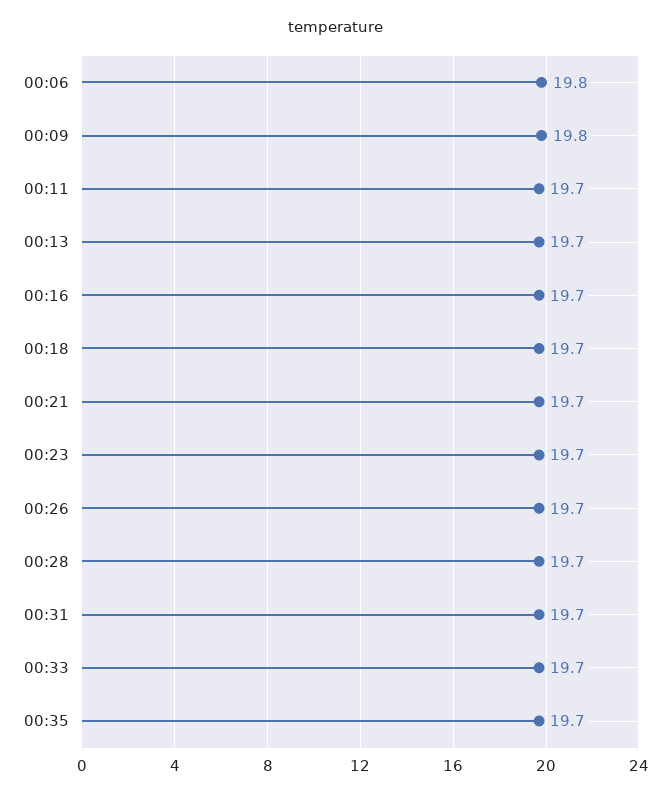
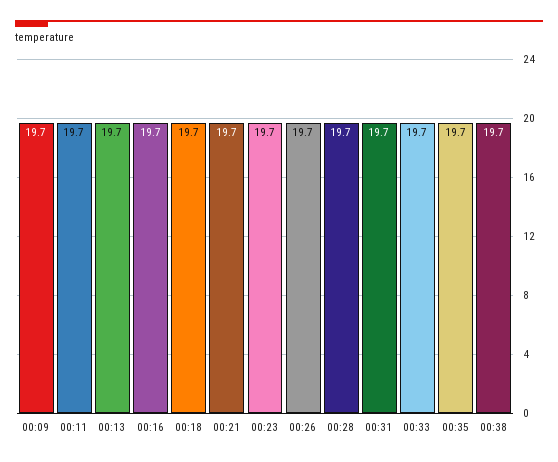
00:06: 19.8 -> none
00:09: 19.8 -> 19.7
00:38: none -> 19.7

